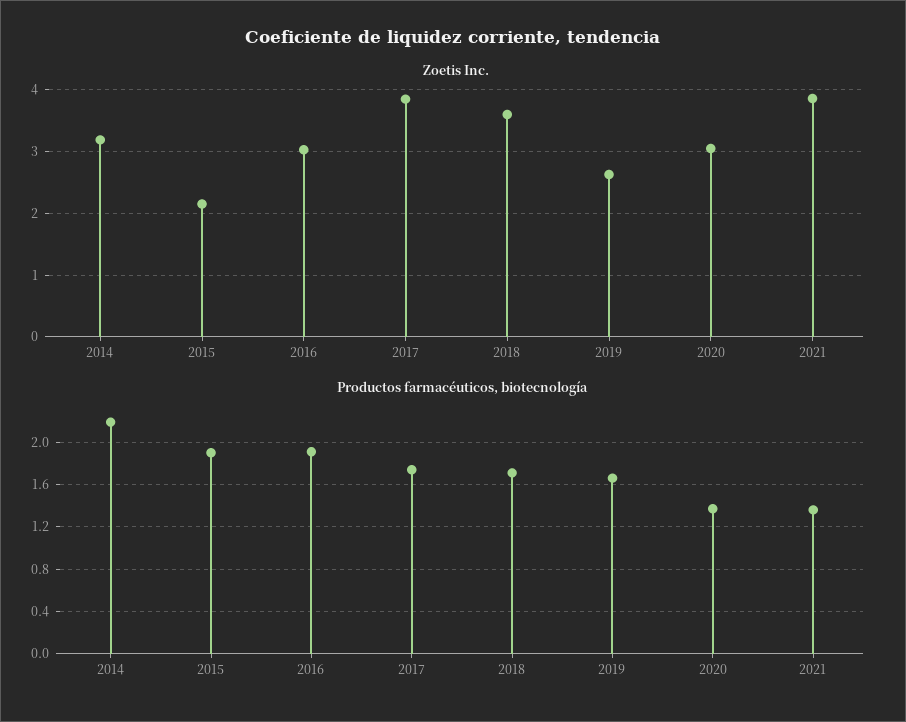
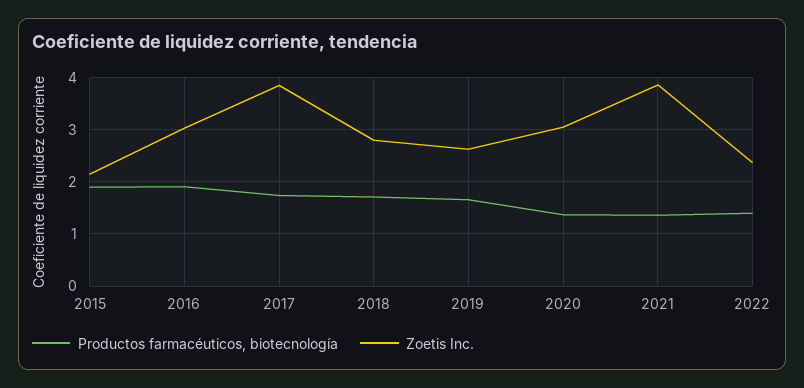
Zoetis Inc., 2014: 3.2 -> none
Zoetis Inc., 2018: 3.6 -> 2.8
Productos farmacéuticos, biotecnología, 2014: 2.2 -> none
Productos farmacéuticos, biotecnología, 2022: none -> 1.4
Zoetis Inc., 2022: none -> 2.4

